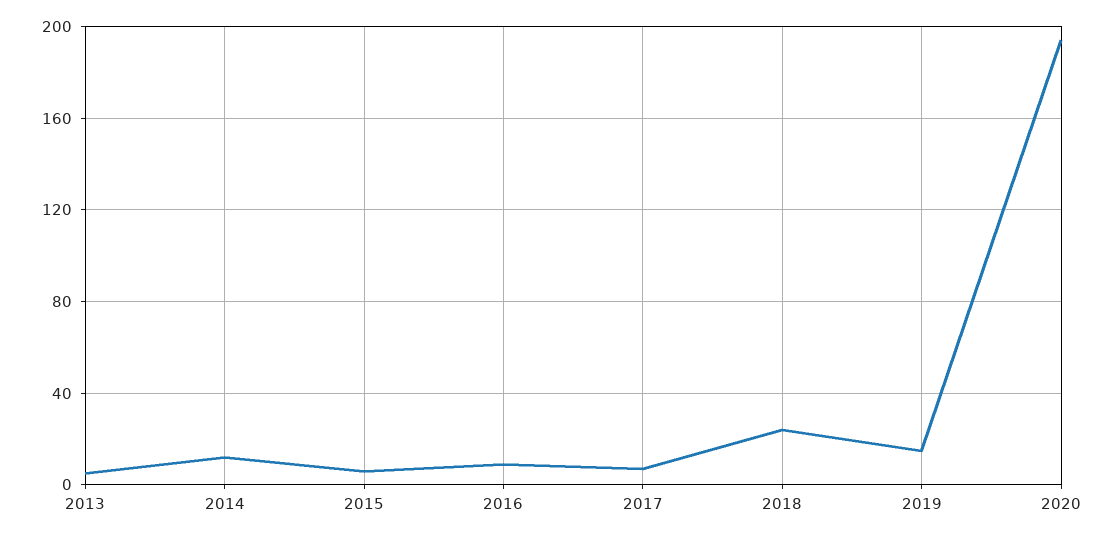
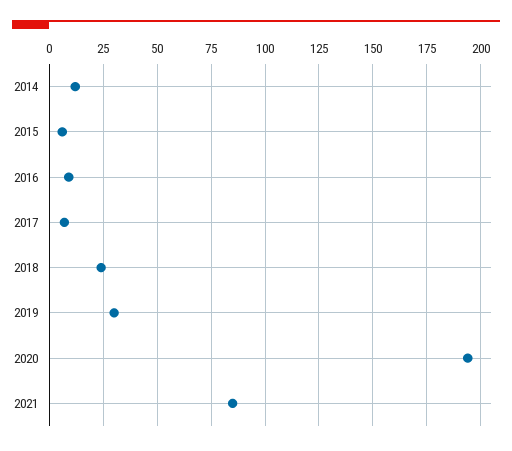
2013: 5 -> none
2019: 15 -> 30
2021: none -> 85

